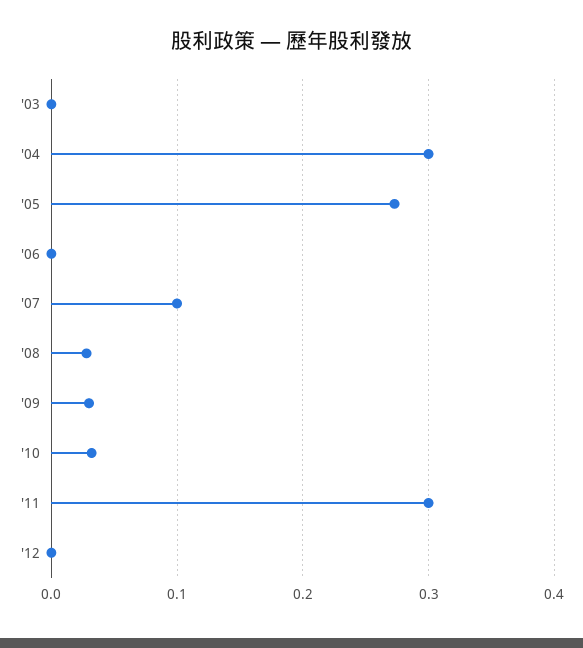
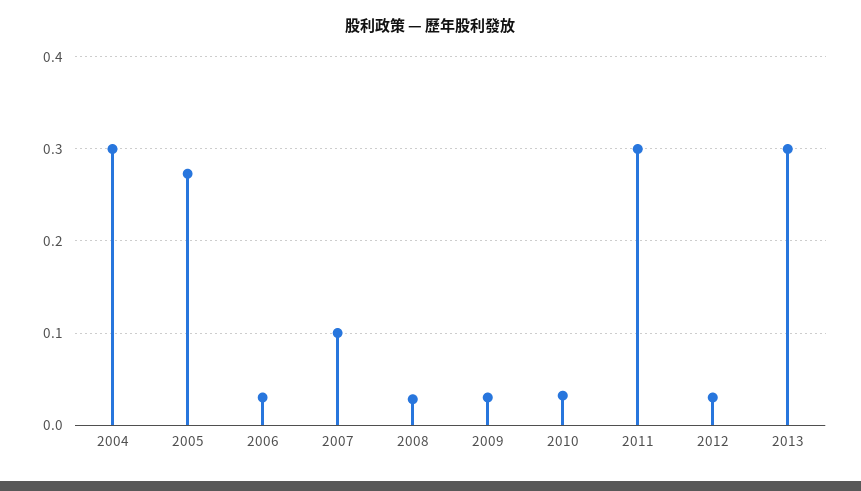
'03: 0 -> none
'06: 0 -> 0.03
'12: 0 -> 0.03
2013: none -> 0.3

